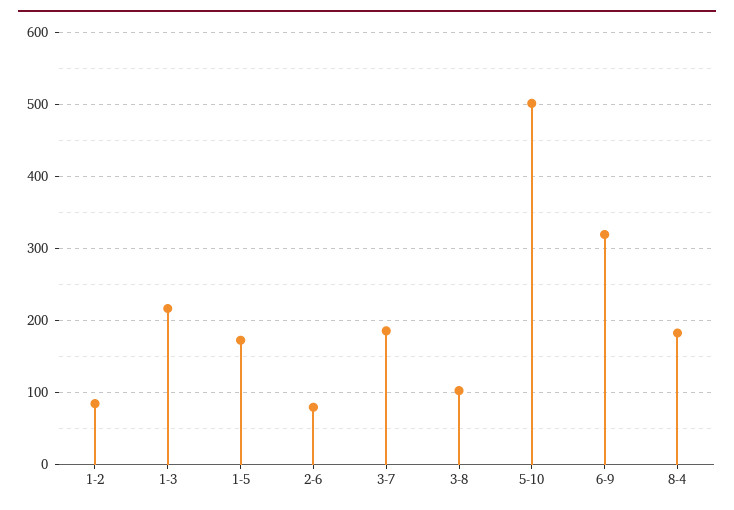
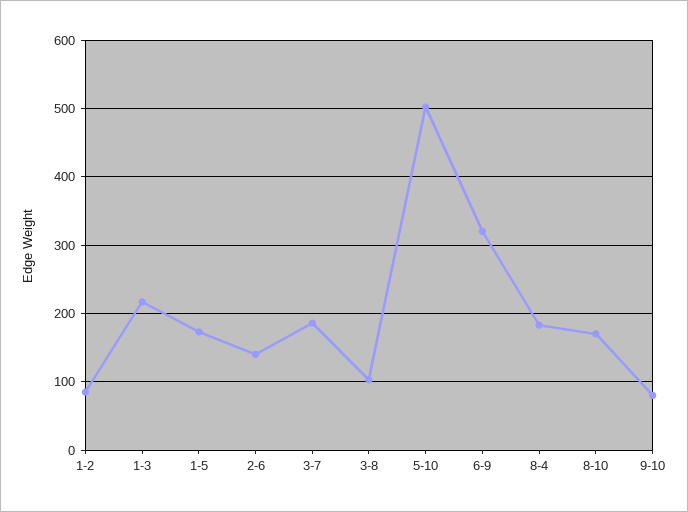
2-6: 80 -> 140
8-10: none -> 170
9-10: none -> 80

